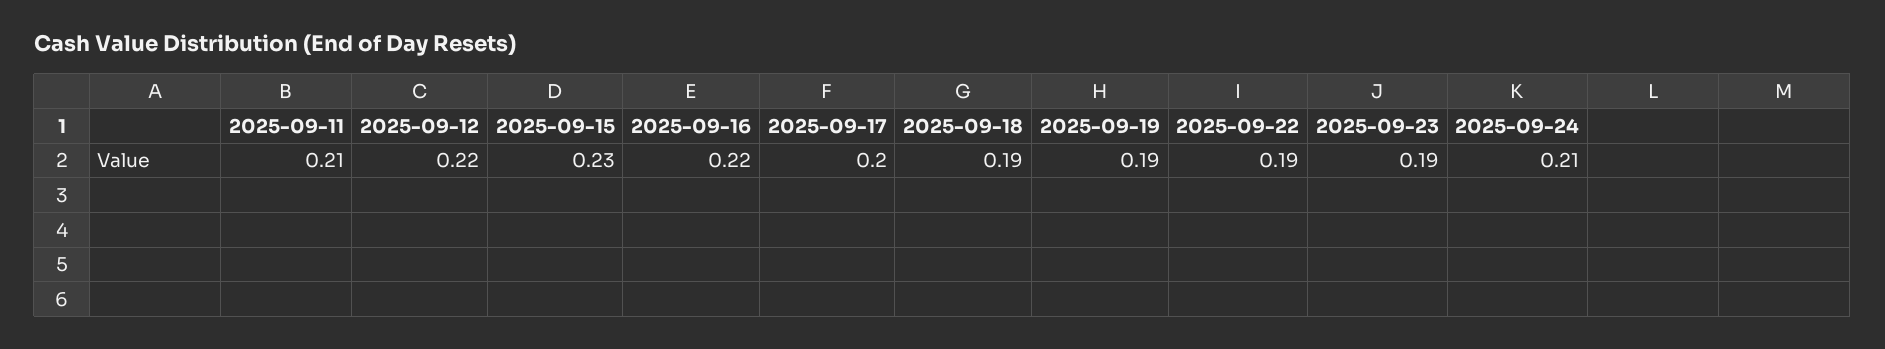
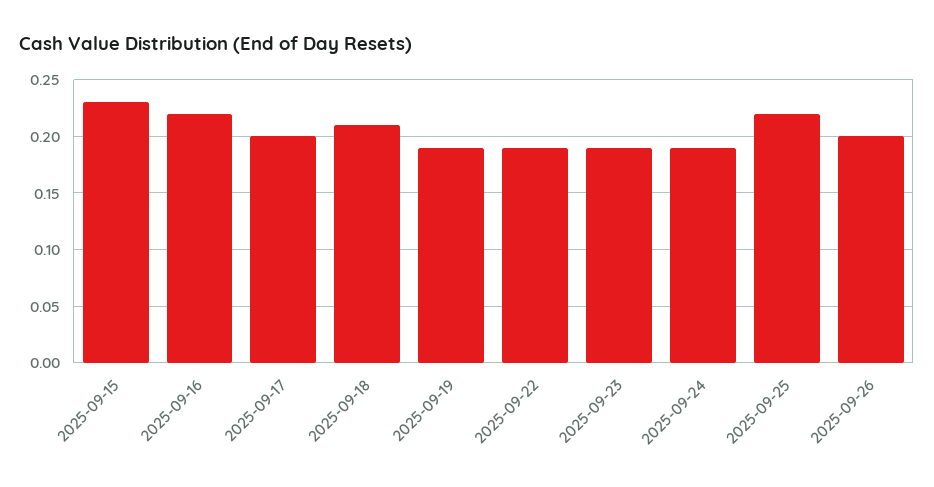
2025-09-11: 0.21 -> none
2025-09-12: 0.22 -> none
2025-09-18: 0.19 -> 0.21
2025-09-24: 0.21 -> 0.19
2025-09-25: none -> 0.22
2025-09-26: none -> 0.2

